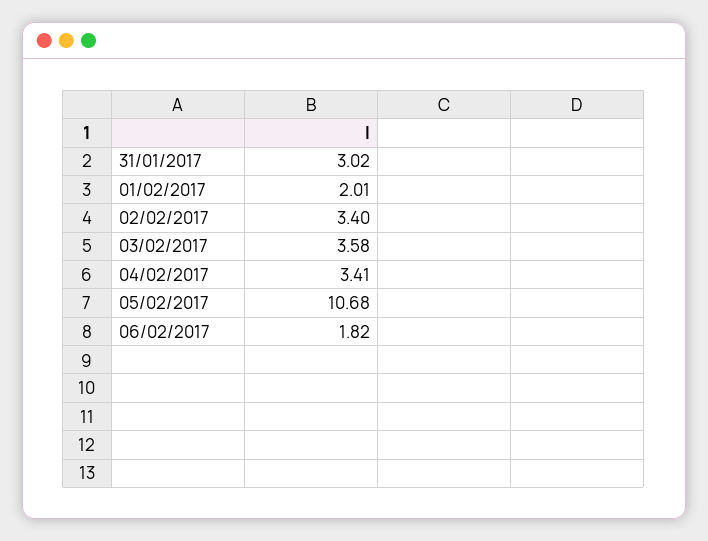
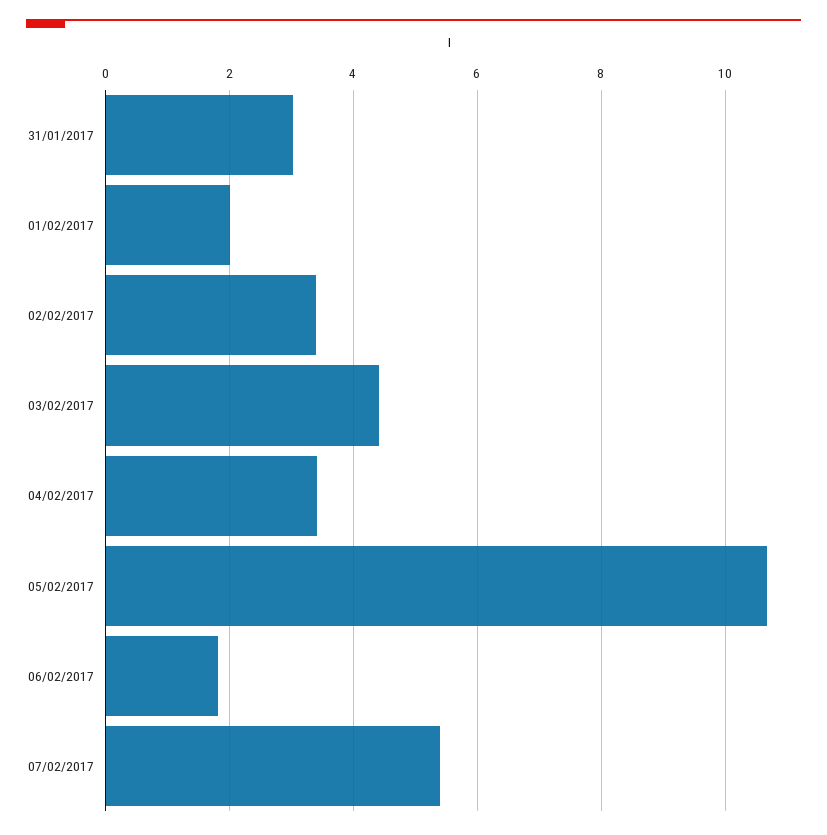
03/02/2017: 3.58 -> 4.4
07/02/2017: none -> 5.4

